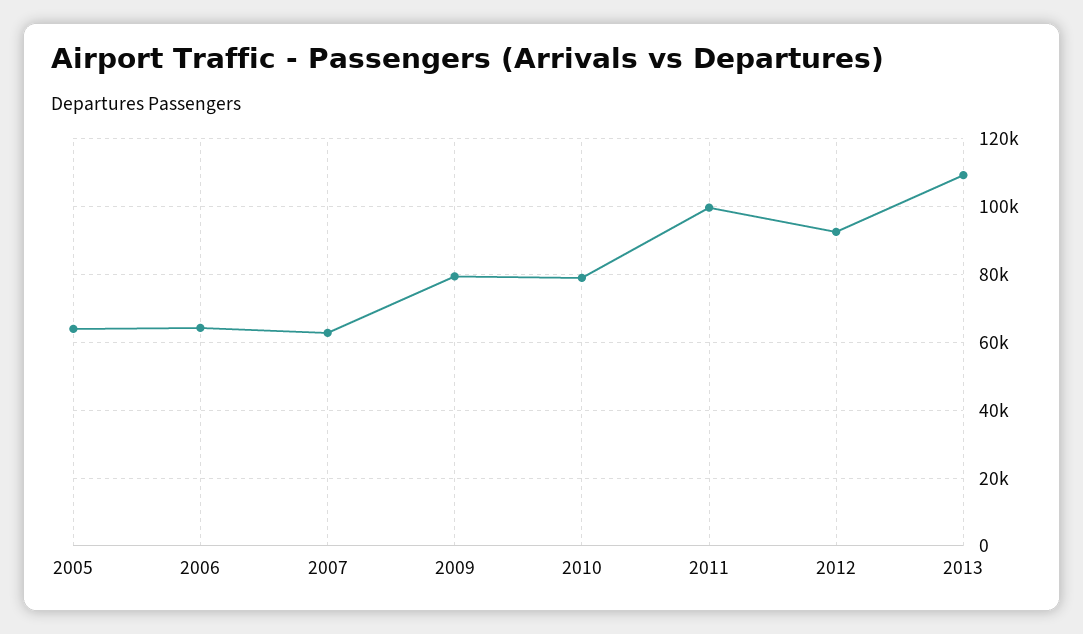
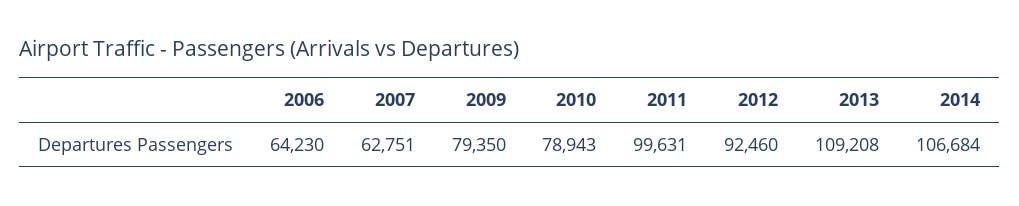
2005: 64000 -> none
2014: none -> 106684

